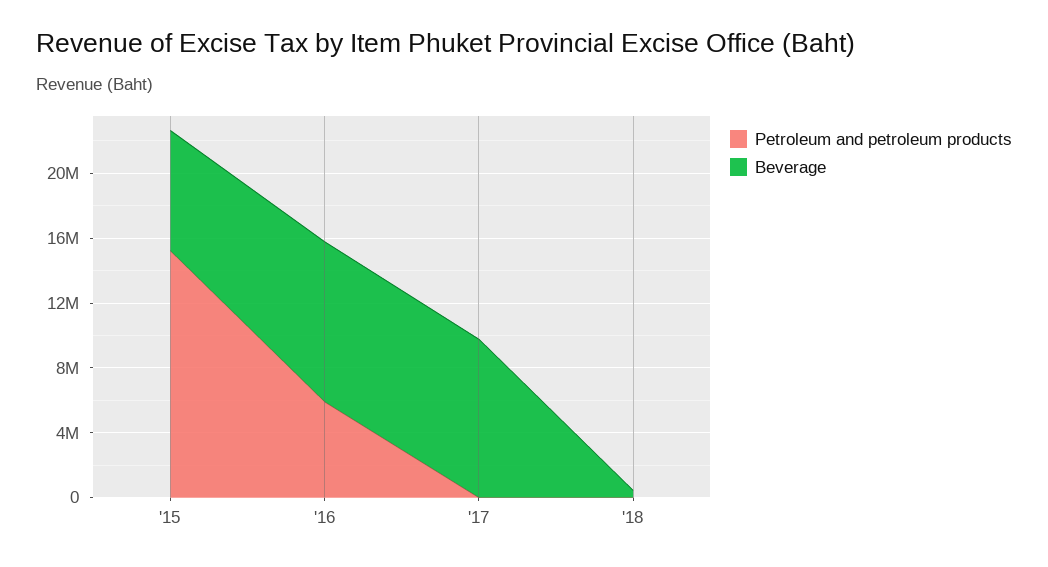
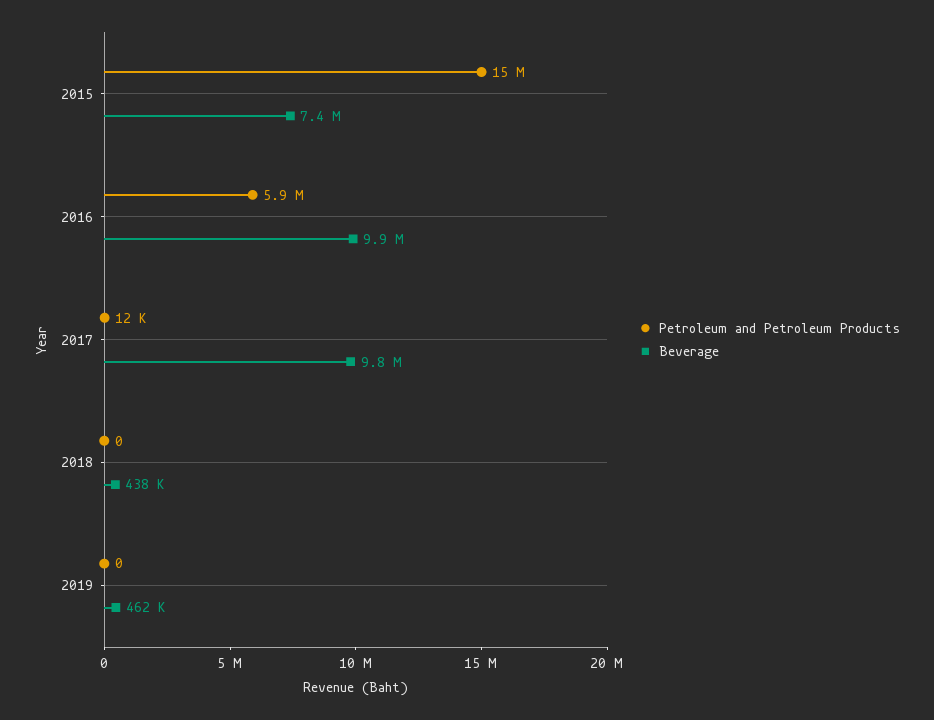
Petroleum and petroleum products, 2019: none -> 0
Beverage, 2019: none -> 462000

